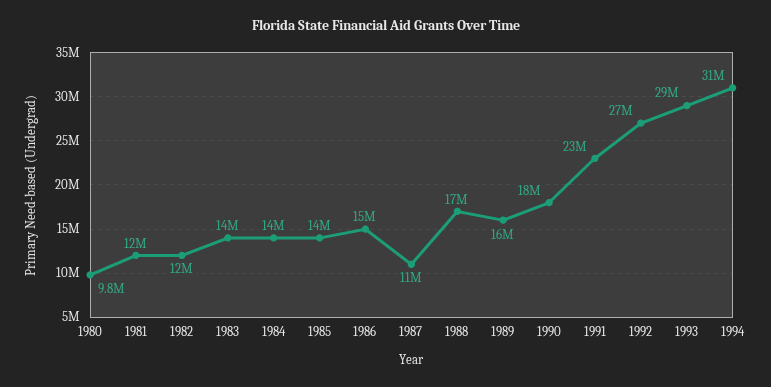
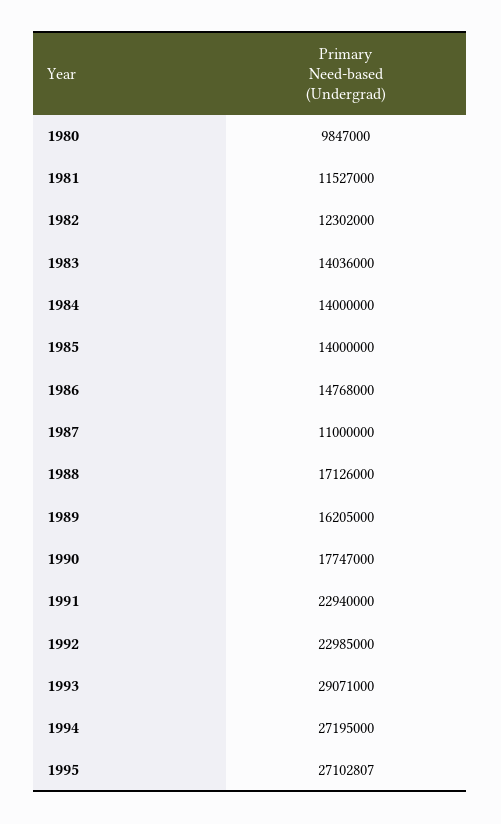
1992: 27000000 -> 22985000
1994: 31000000 -> 27195000
1995: none -> 27102807

